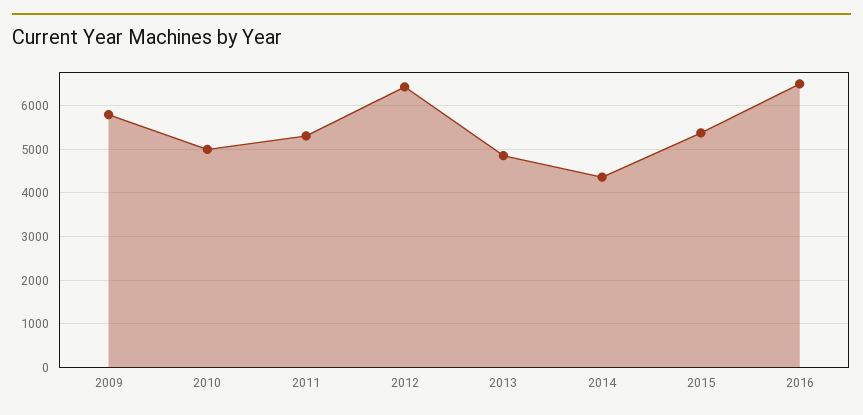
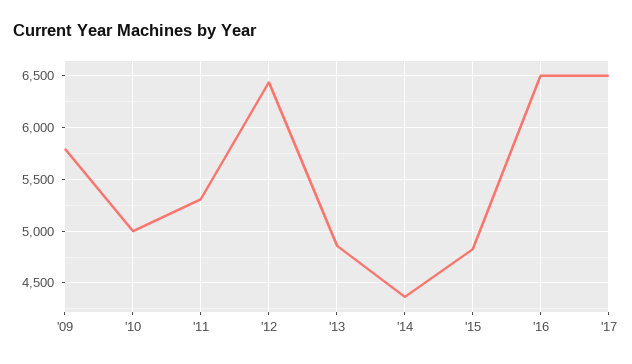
2015: 5400 -> 4800
'17: none -> 6500

